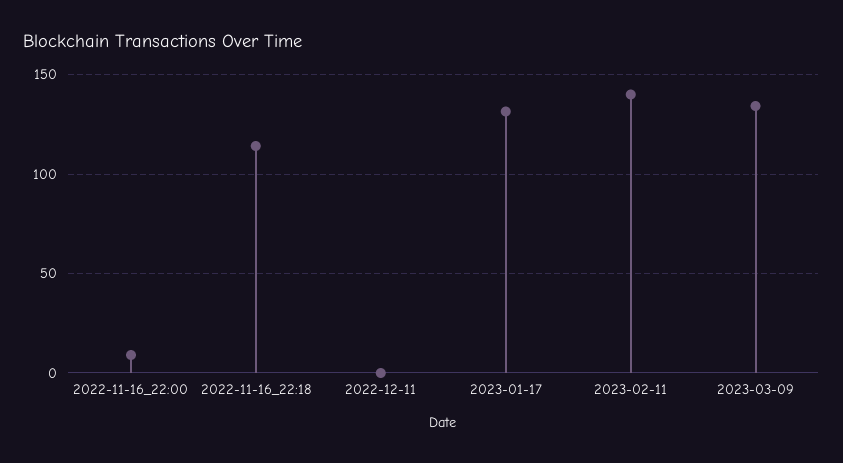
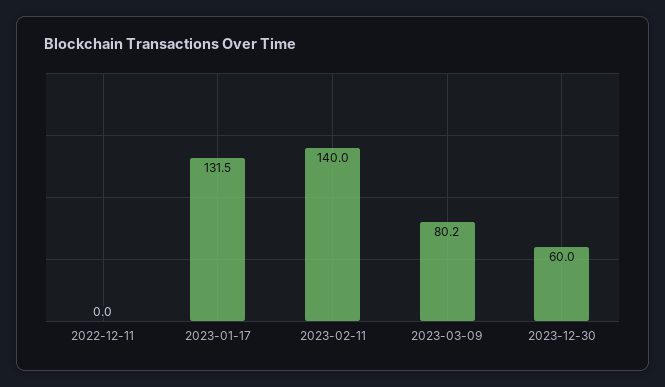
2022-11-16_22:00: 10 -> none
2022-11-16_22:18: 115 -> none
2023-03-09: 135 -> 80.2
2023-12-30: none -> 60

